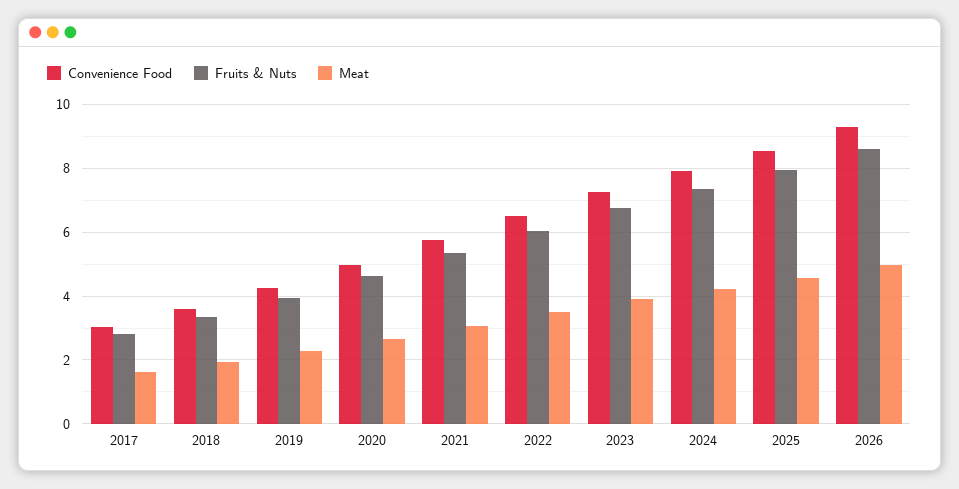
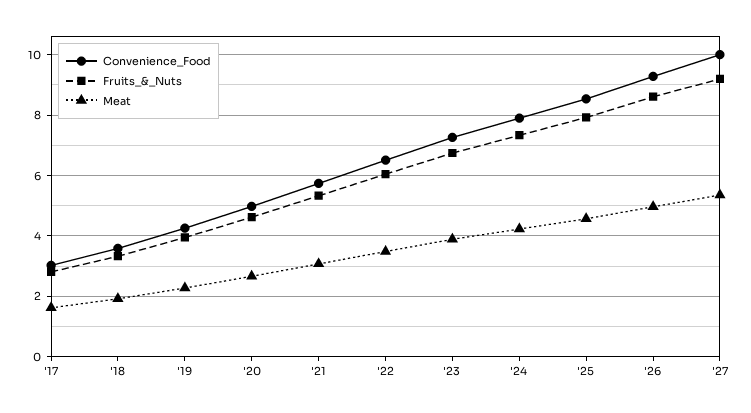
Convenience Food, '27: none -> 10
Fruits & Nuts, '27: none -> 9.2
Meat, '27: none -> 5.4

